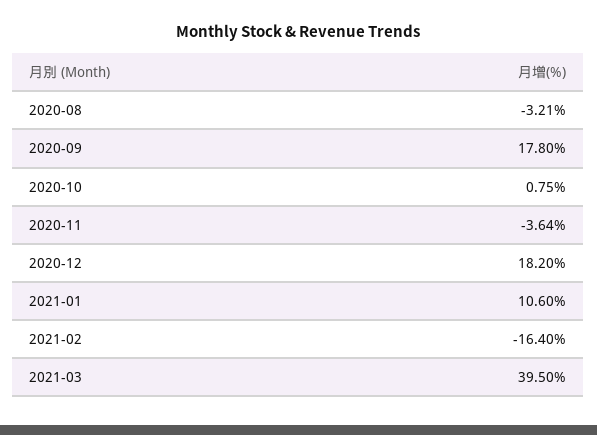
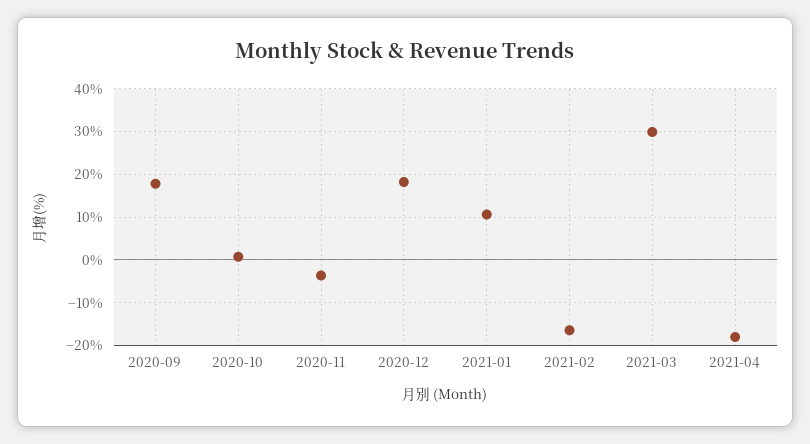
2020-08: -3.21 -> none
2021-03: 39.5 -> 30
2021-04: none -> -18

